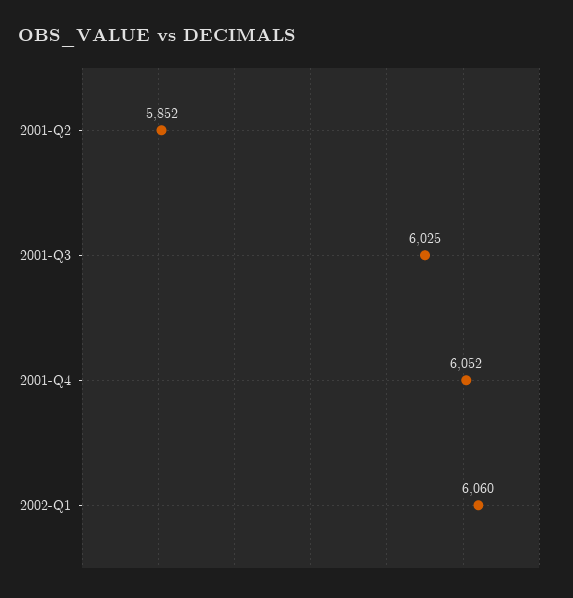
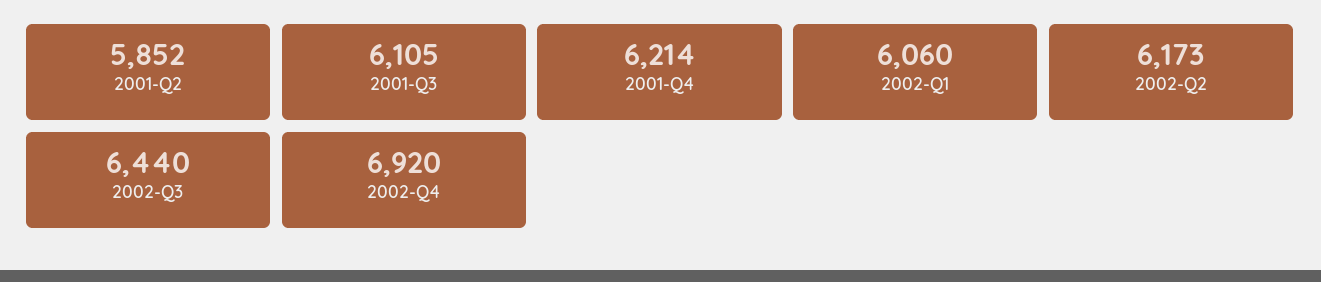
2001-Q3: 6025 -> 6105
2001-Q4: 6052 -> 6214
2002-Q2: none -> 6173
2002-Q3: none -> 6440
2002-Q4: none -> 6920

